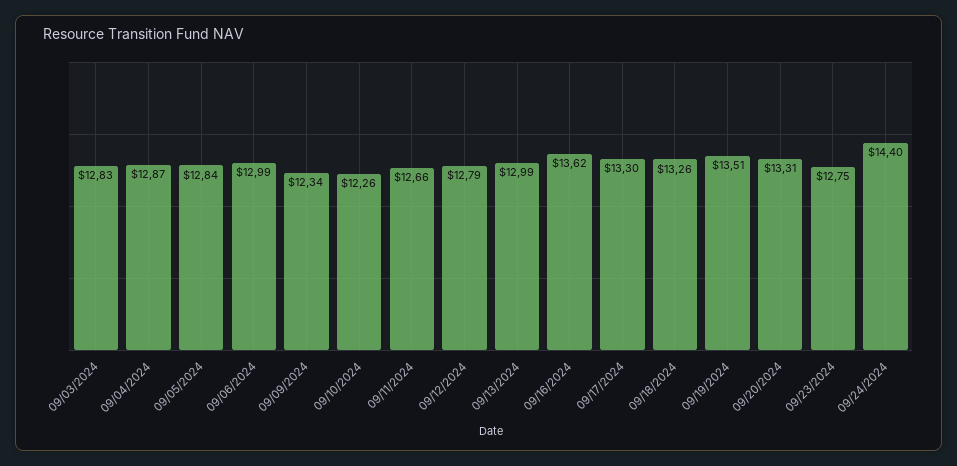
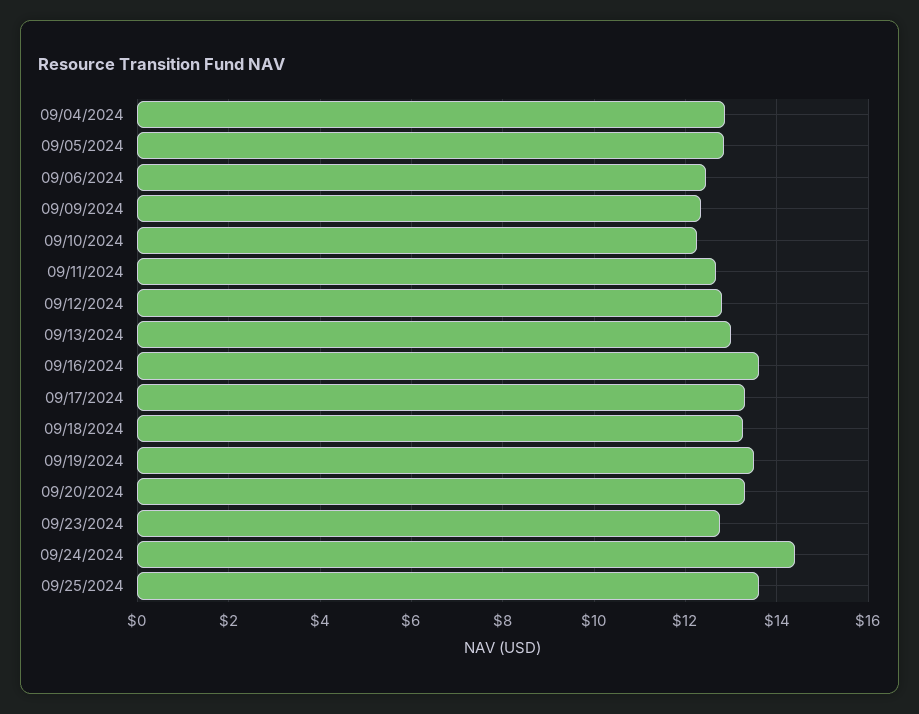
09/03/2024: 12.83 -> none
09/06/2024: 12.99 -> 12.4
09/25/2024: none -> 13.6

